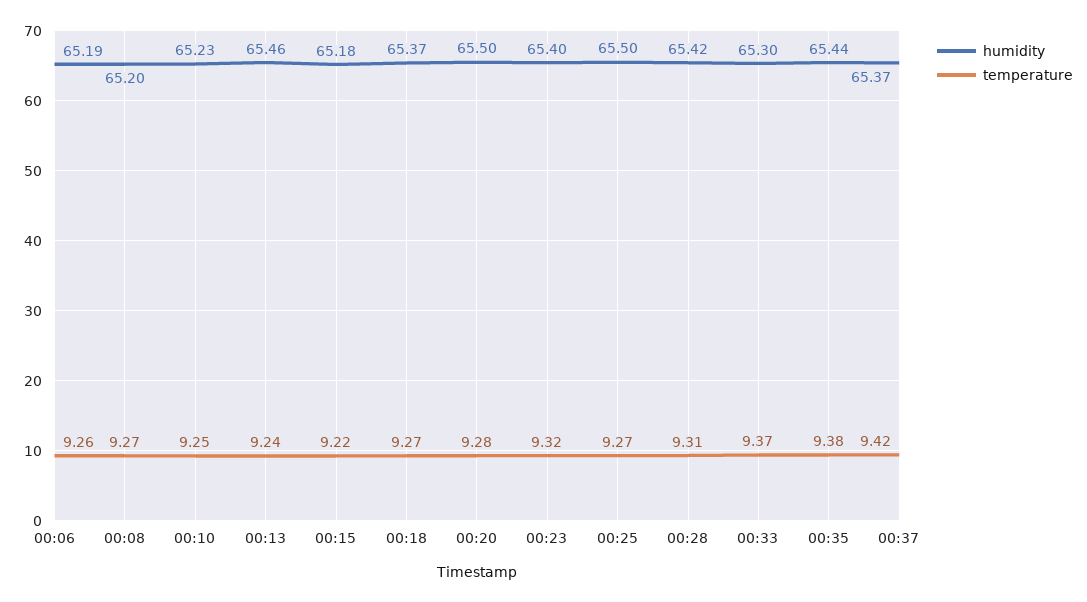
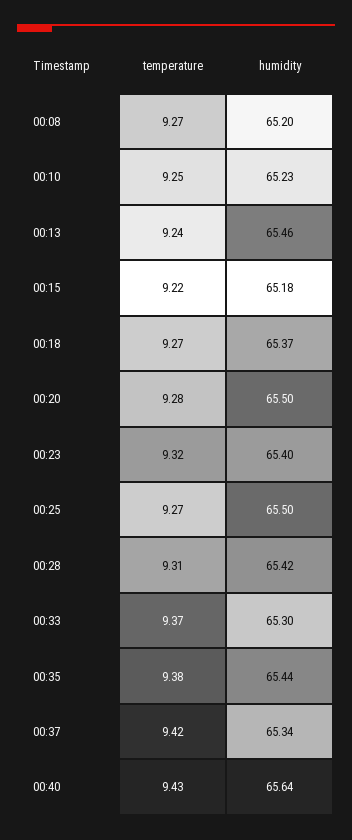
humidity, 00:06: 65.19 -> none
temperature, 00:06: 9.26 -> none
humidity, 00:37: 65.37 -> 65.34
temperature, 00:40: none -> 9.43
humidity, 00:40: none -> 65.64

